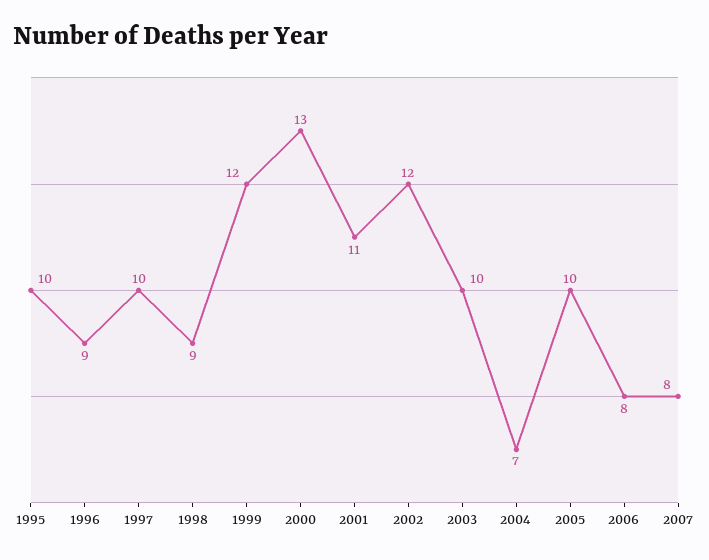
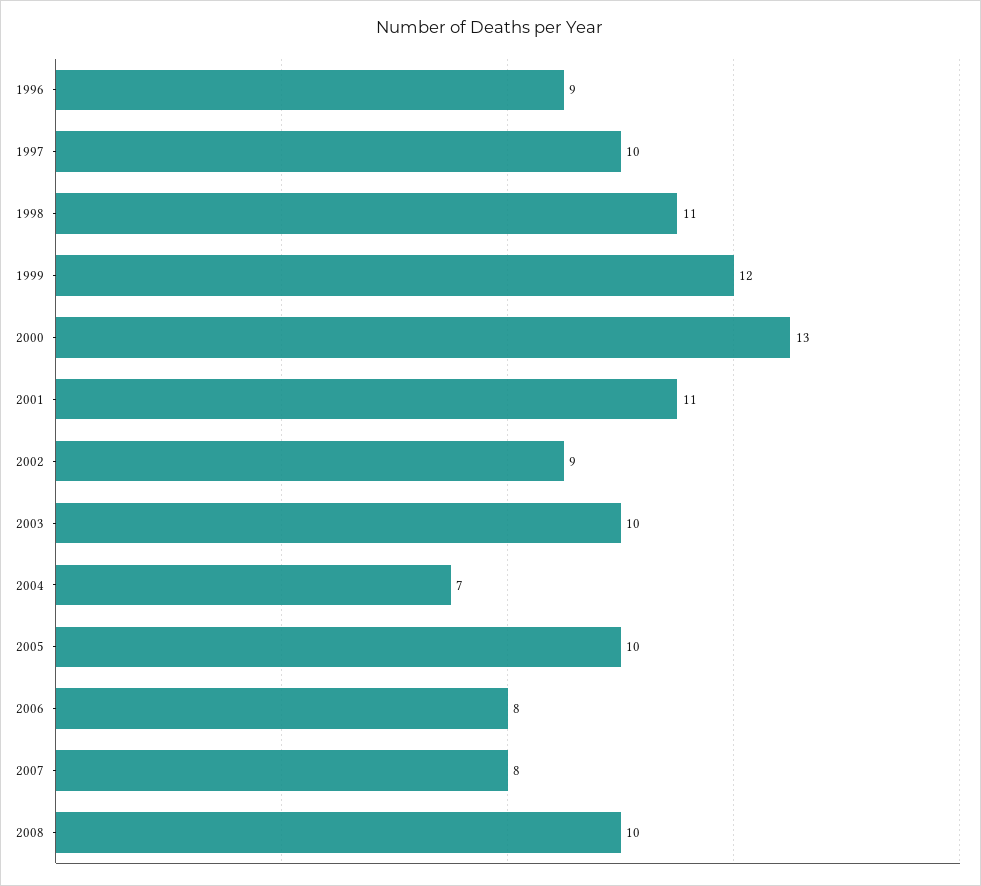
1995: 10 -> none
1998: 9 -> 11
2002: 12 -> 9
2008: none -> 10

